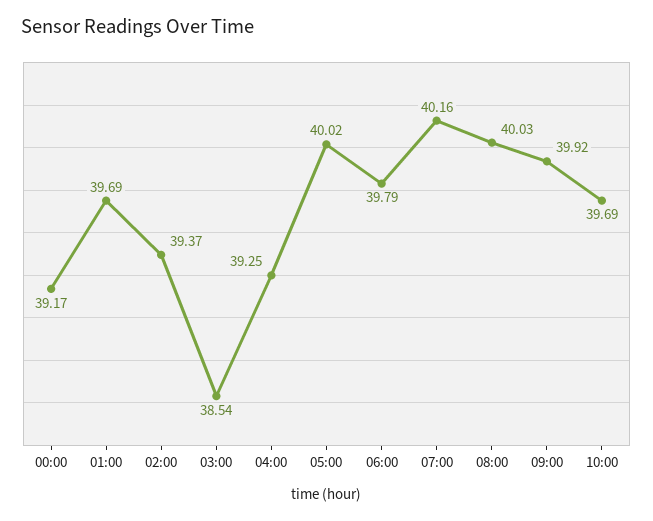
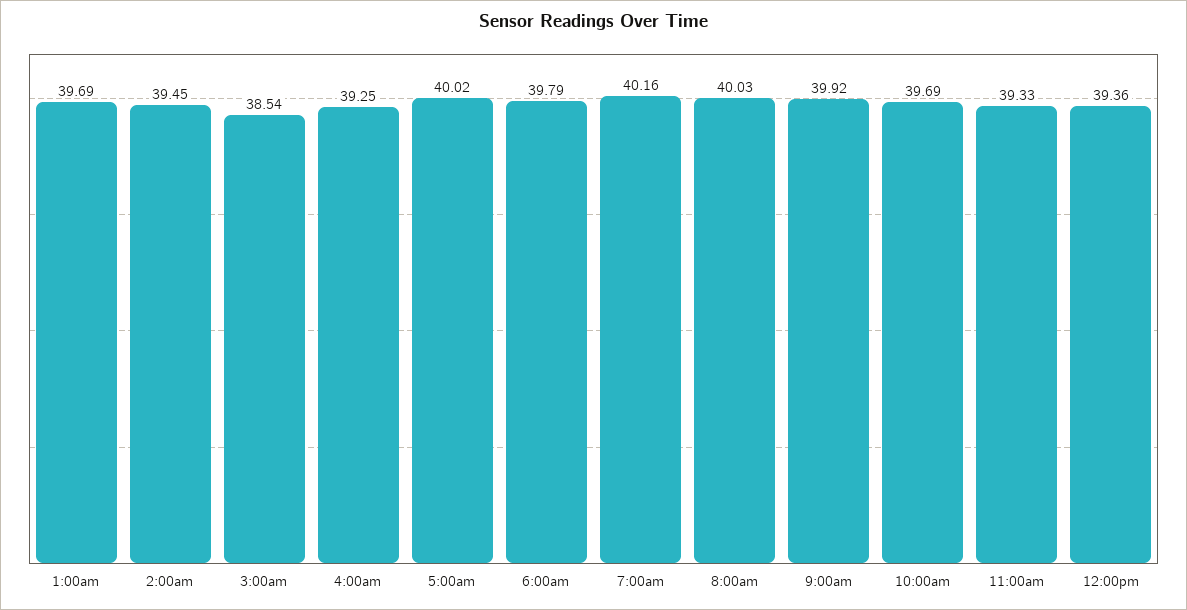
00:00: 39.17 -> none
02:00: 39.37 -> 39.45
11:00am: none -> 39.33
12:00pm: none -> 39.36

